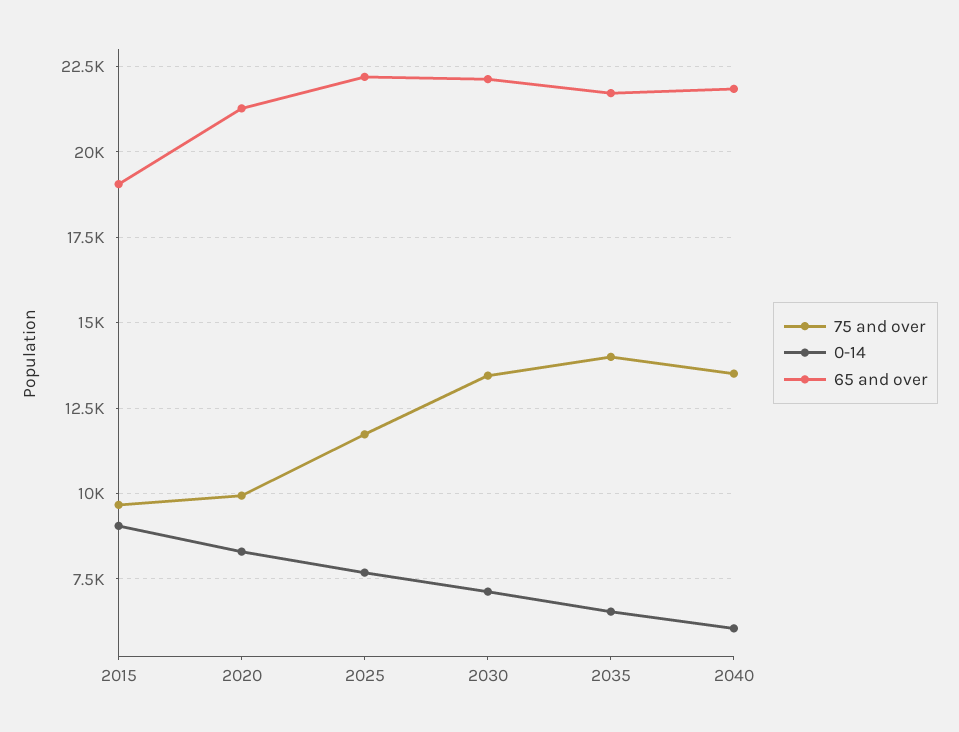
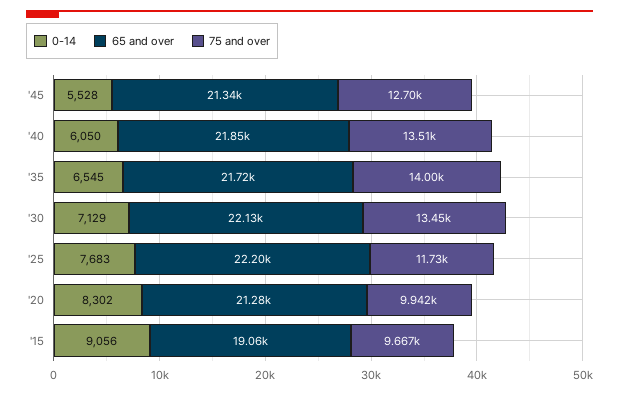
0-14, '45: none -> 5528
65 and over, '45: none -> 21340
75 and over, '45: none -> 12700

